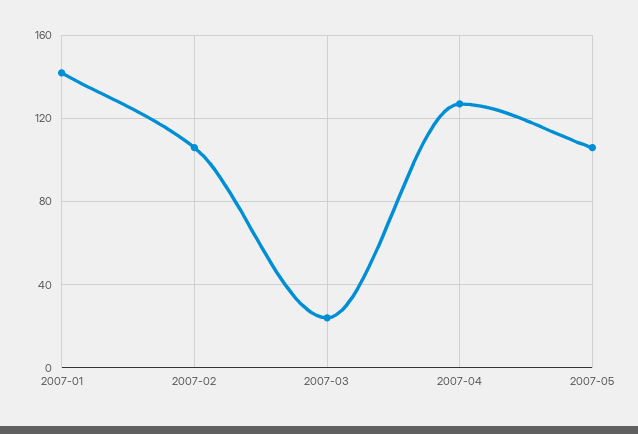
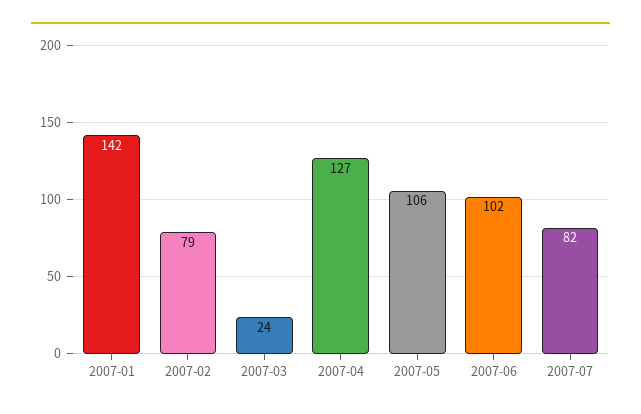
2007-02: 105 -> 79
2007-06: none -> 102
2007-07: none -> 82

